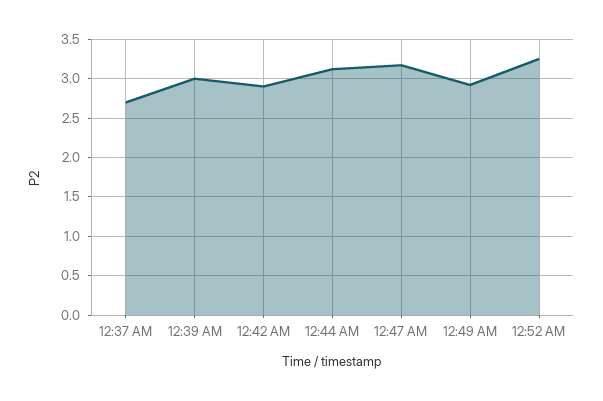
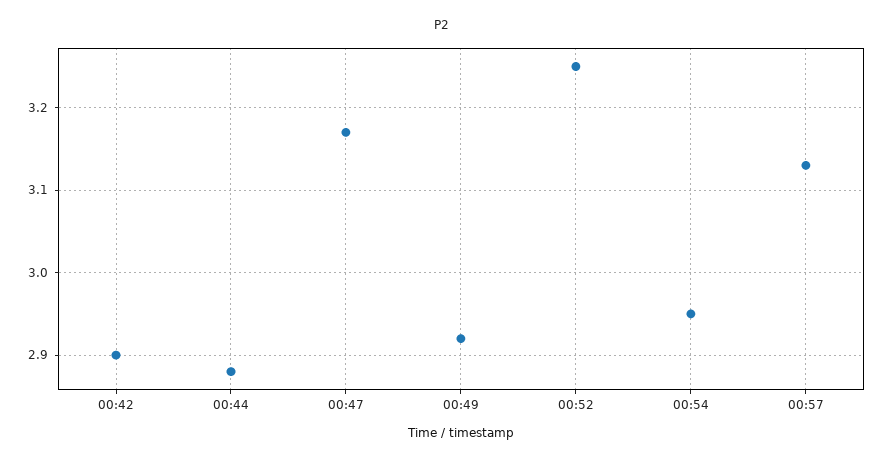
12:37 AM: 2.7 -> none
12:39 AM: 3 -> none
12:44 AM: 3.1 -> 2.88
00:54: none -> 2.95
00:57: none -> 3.13

